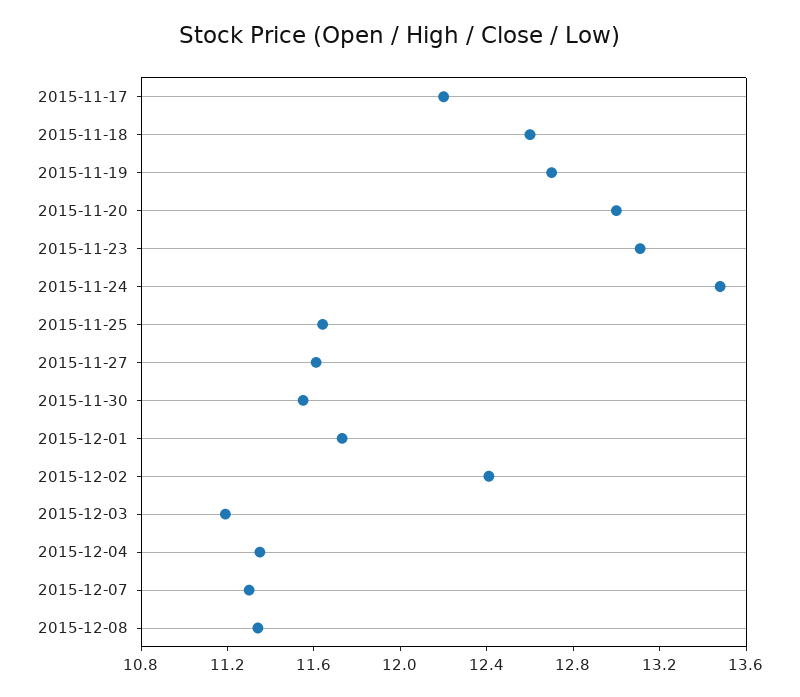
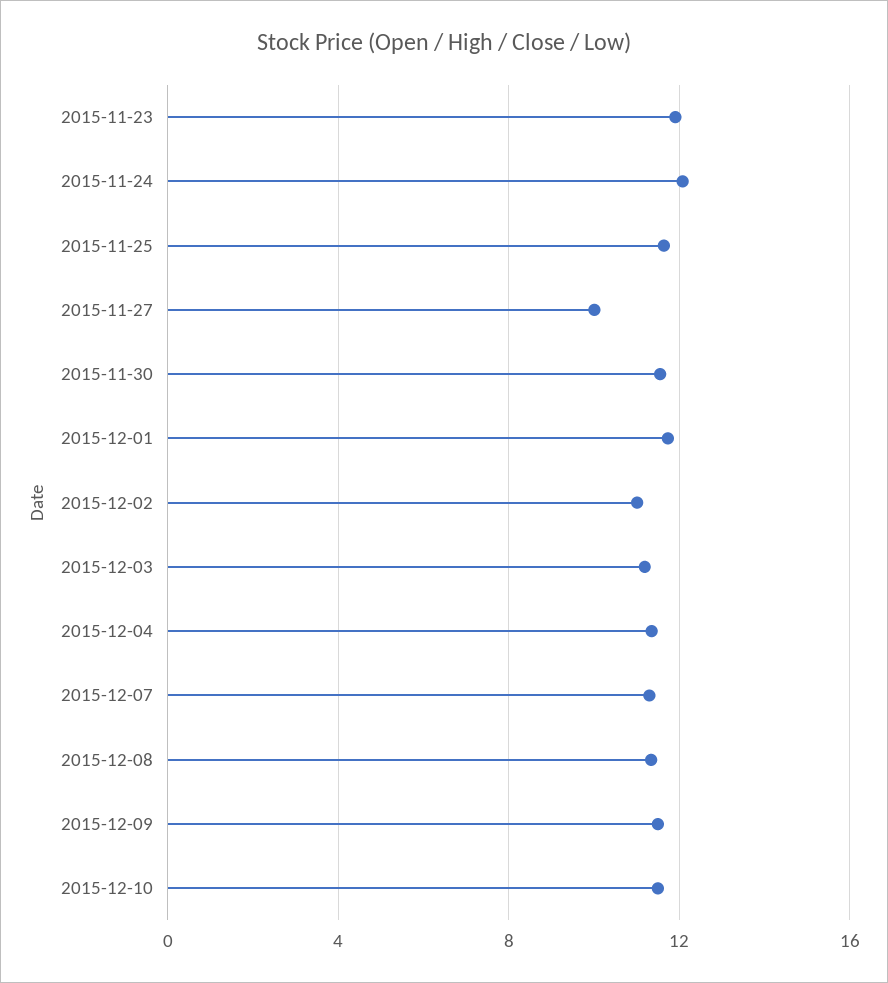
2015-11-17: 12.2 -> none
2015-11-18: 12.6 -> none
2015-11-19: 12.7 -> none
2015-11-20: 13 -> none
2015-11-23: 13.1 -> 12
2015-11-24: 13.5 -> 12
2015-11-27: 11.6 -> 10
2015-12-02: 12.4 -> 11
2015-12-09: none -> 11.5
2015-12-10: none -> 11.5

